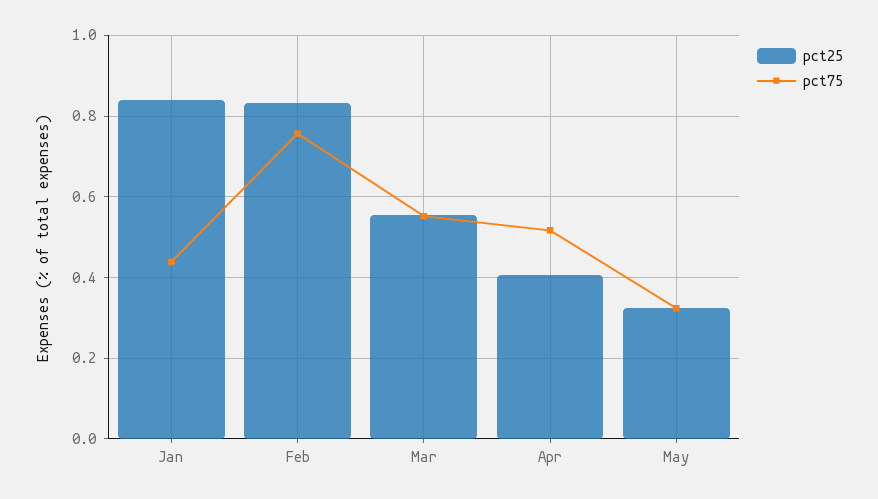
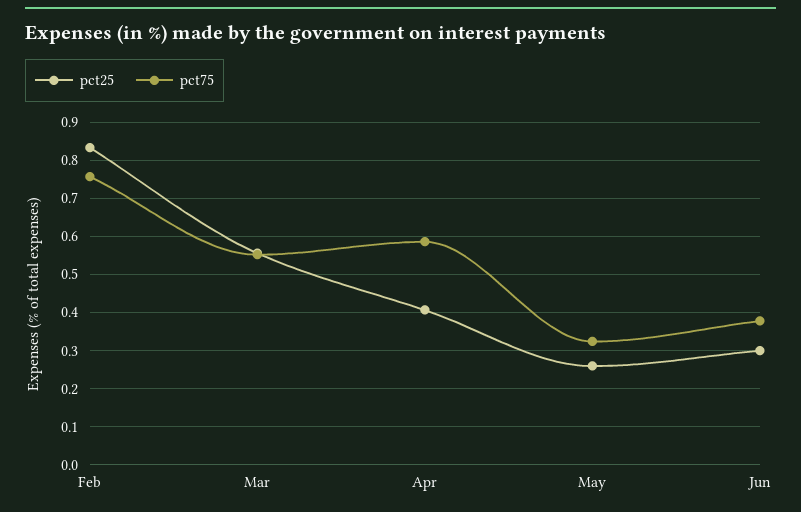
pct25, Jan: 0.84 -> none
pct75, Jan: 0.44 -> none
pct75, Apr: 0.52 -> 0.58
pct25, May: 0.32 -> 0.26
pct25, Jun: none -> 0.3
pct75, Jun: none -> 0.38

